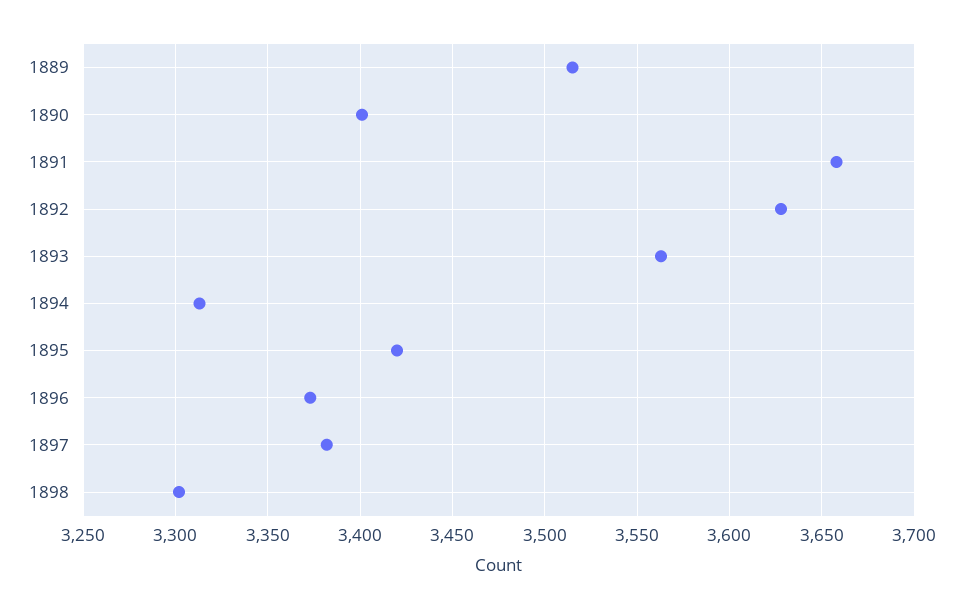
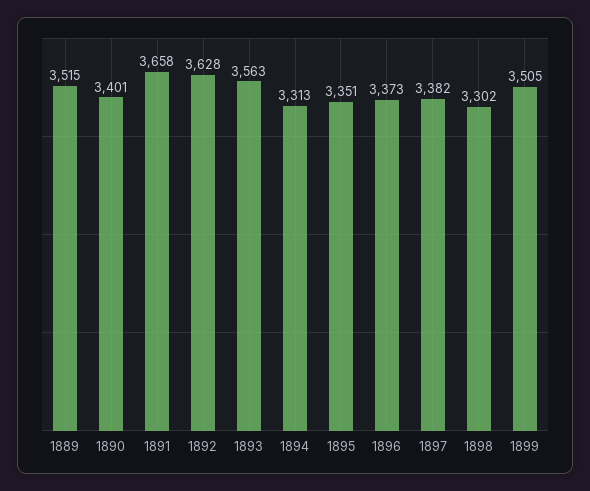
1895: 3420 -> 3351
1899: none -> 3505

